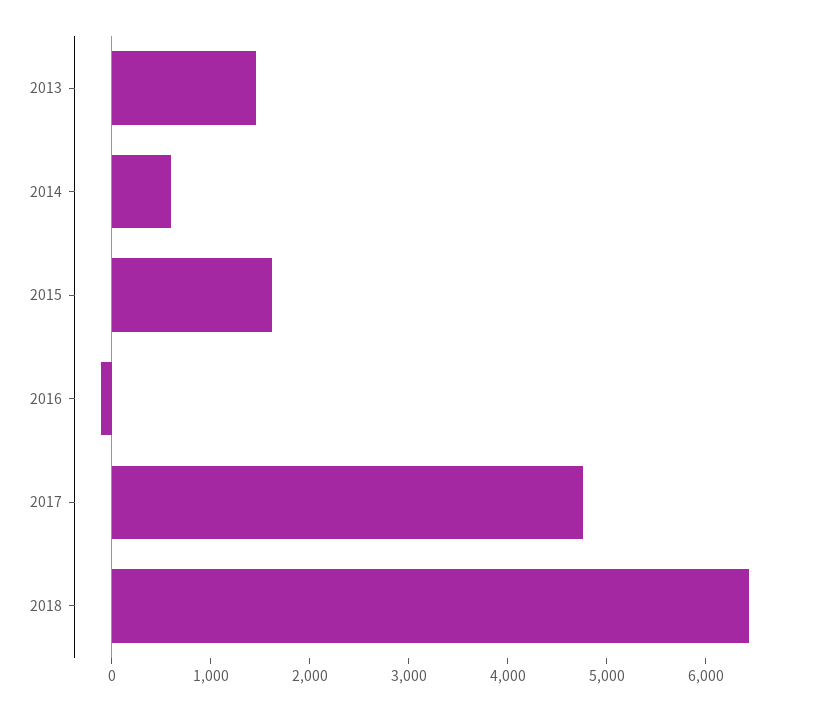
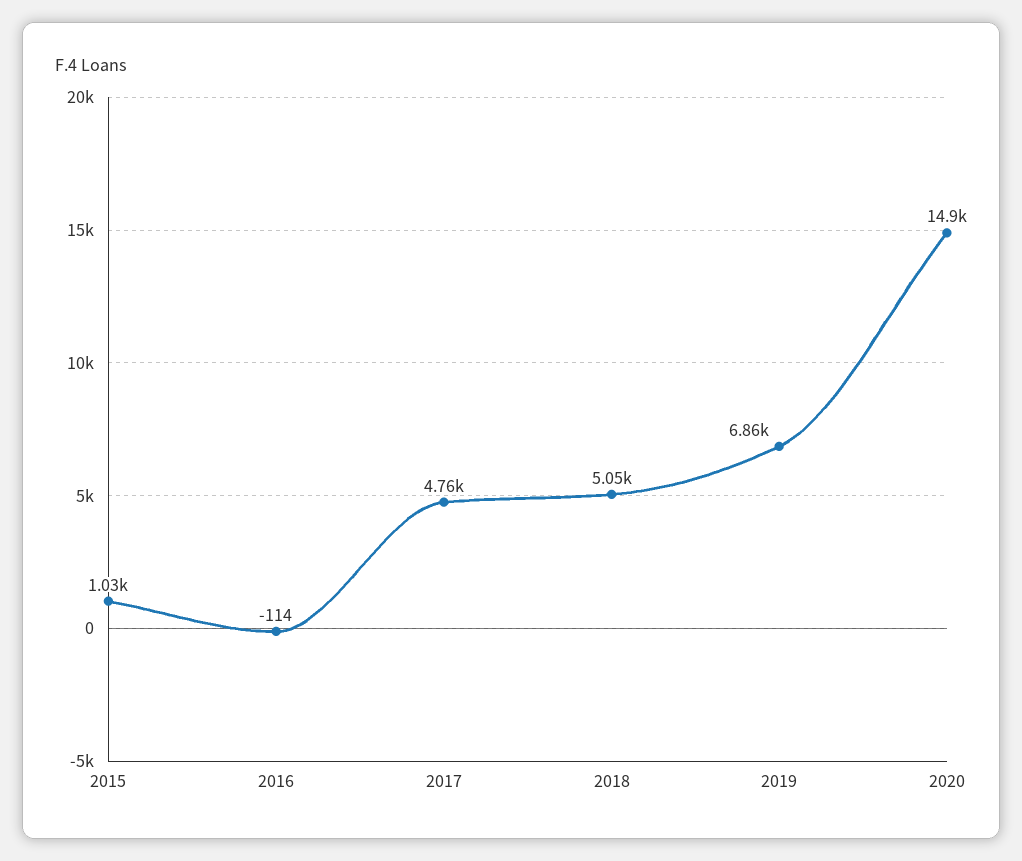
2013: 1400 -> none
2014: 600 -> none
2015: 1600 -> 1030
2018: 6400 -> 5050
2019: none -> 6860
2020: none -> 14900

